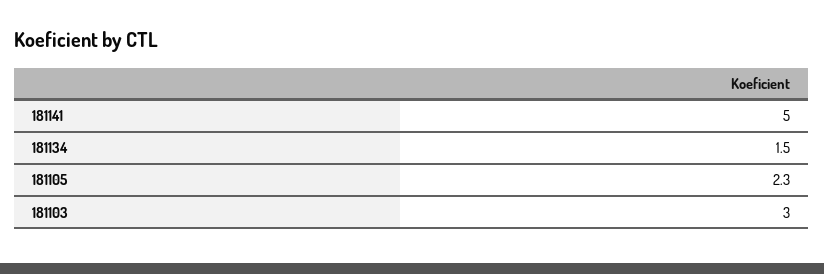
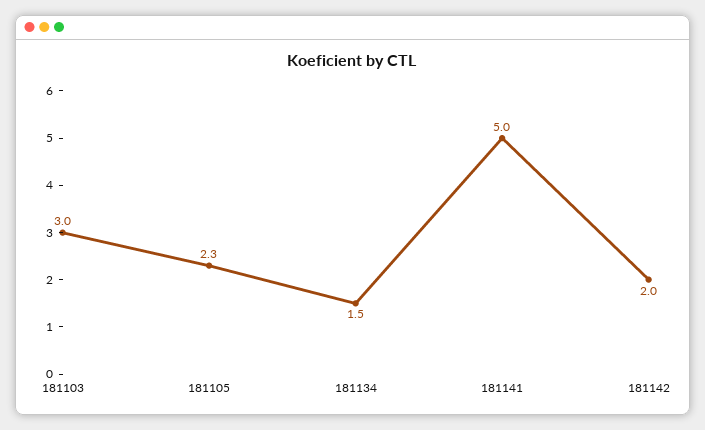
181142: none -> 2

